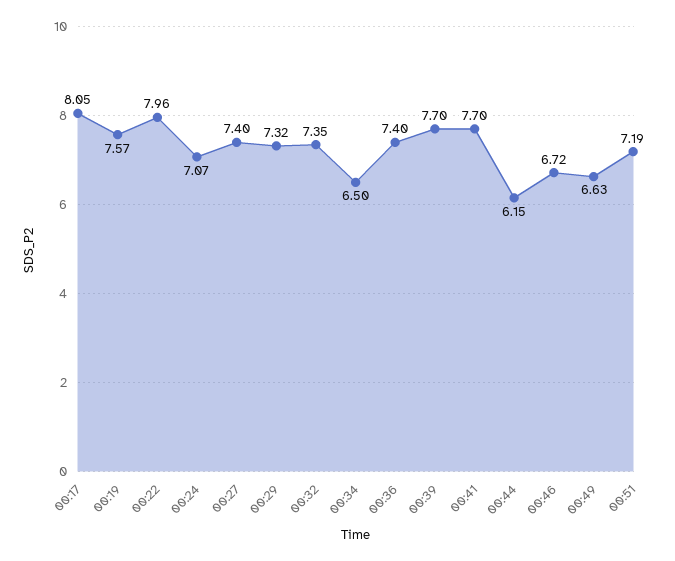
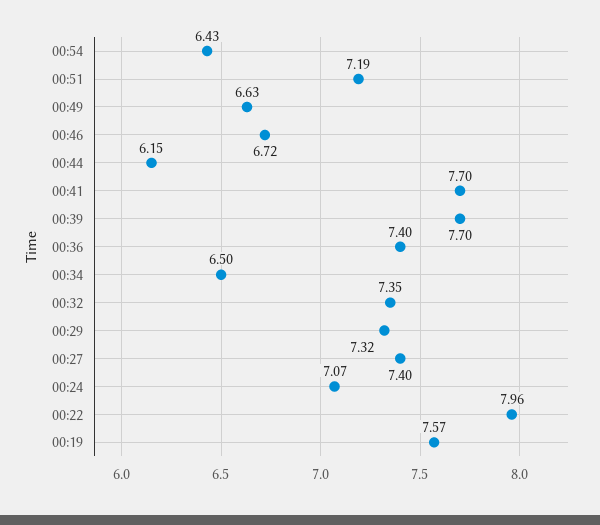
00:17: 8.05 -> none
00:54: none -> 6.43

